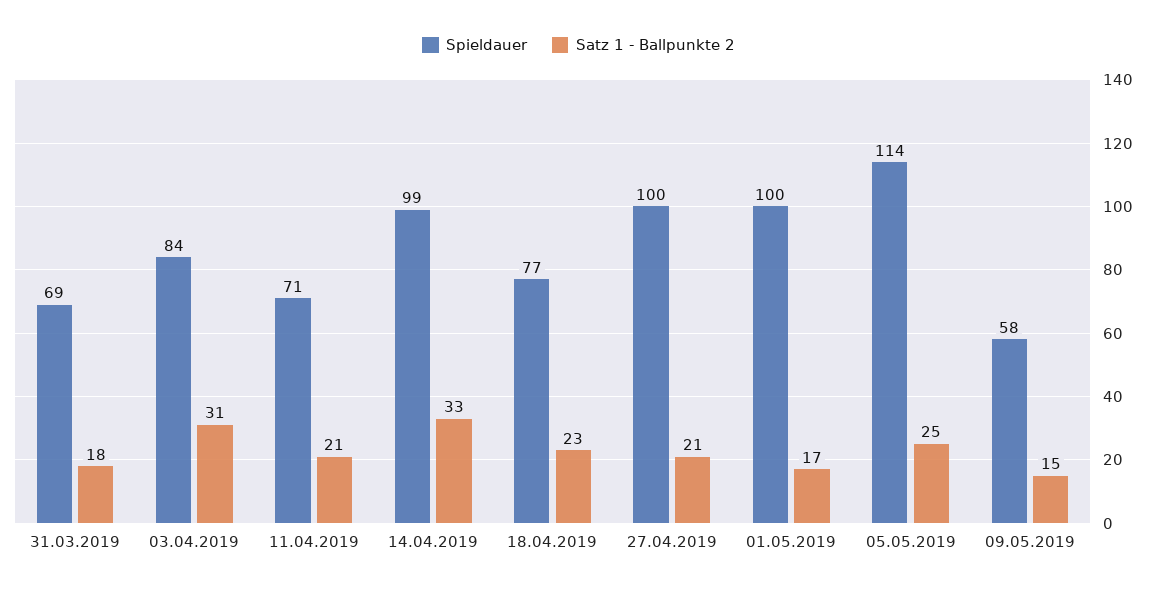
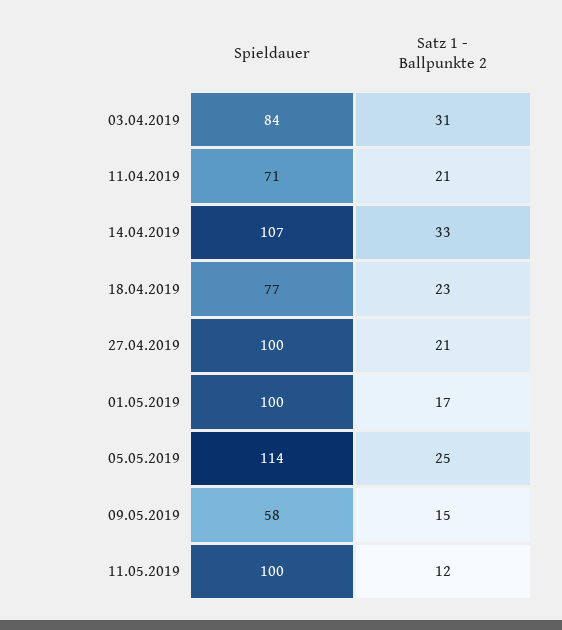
Spieldauer, 31.03.2019: 69 -> none
Satz 1 - Ballpunkte 2, 31.03.2019: 18 -> none
Spieldauer, 14.04.2019: 99 -> 107
Spieldauer, 11.05.2019: none -> 100
Satz 1 - Ballpunkte 2, 11.05.2019: none -> 12

